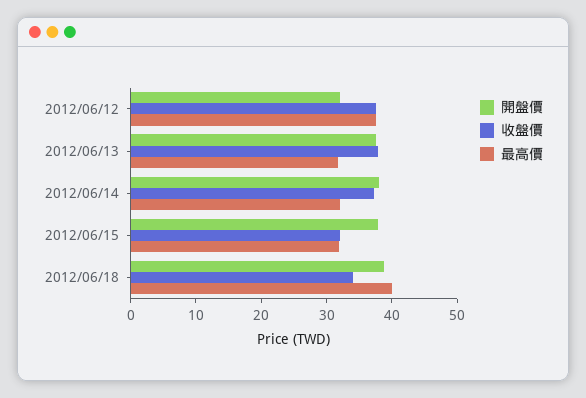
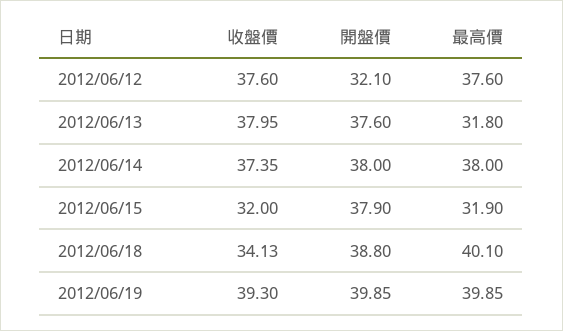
最高價, 2012/06/14: 32 -> 38
收盤價, 2012/06/19: none -> 39.3
開盤價, 2012/06/19: none -> 39.85
最高價, 2012/06/19: none -> 39.85

